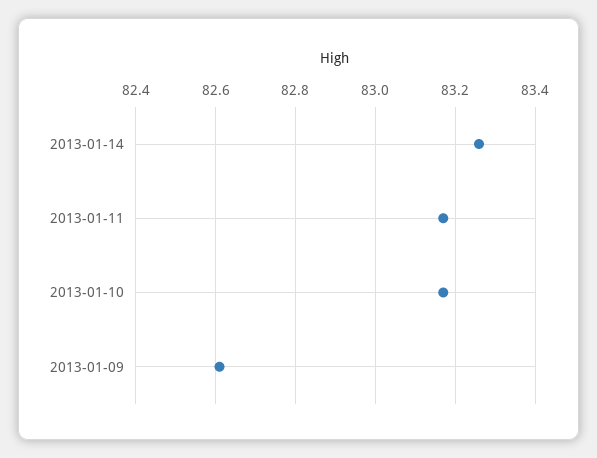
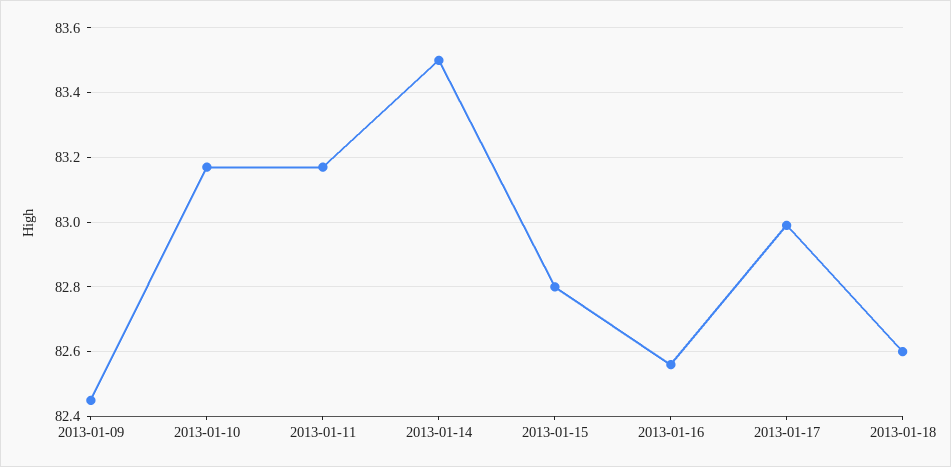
2013-01-14: 83.25 -> 83.5
2013-01-09: 82.6 -> 82.45
2013-01-15: none -> 82.8
2013-01-16: none -> 82.55
2013-01-17: none -> 83
2013-01-18: none -> 82.6

